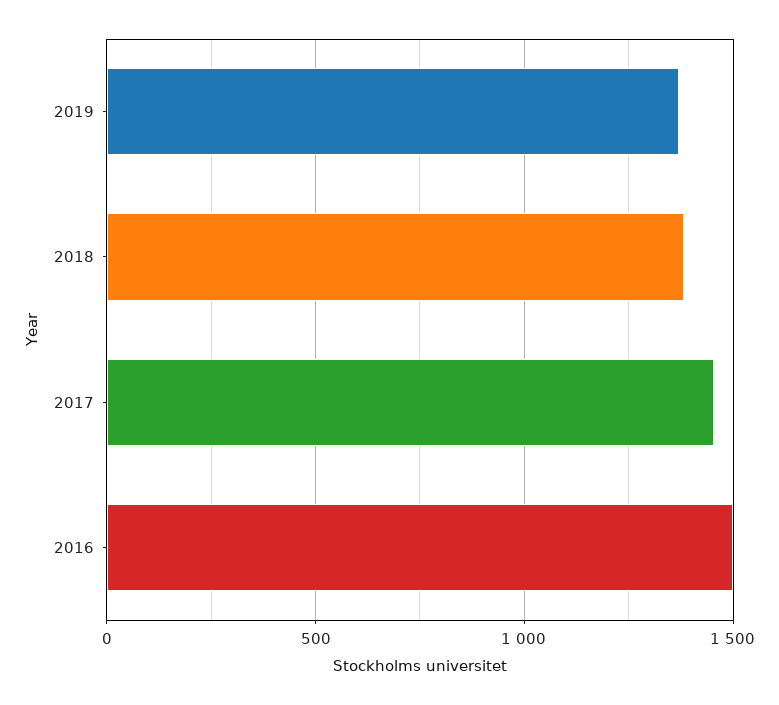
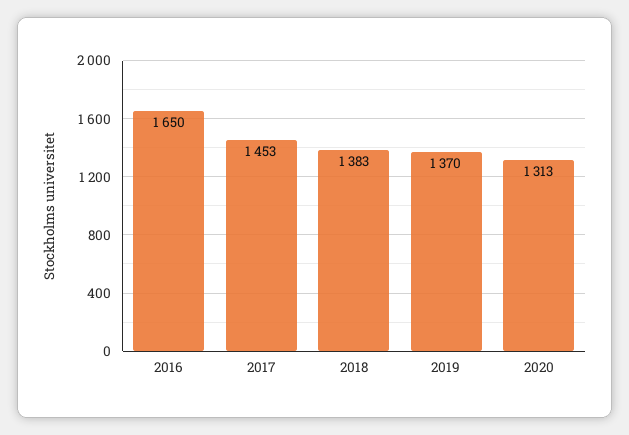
2016: 1500 -> 1650
2020: none -> 1313

